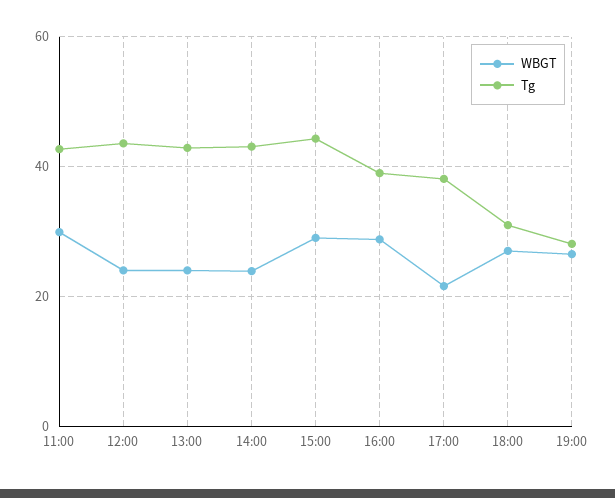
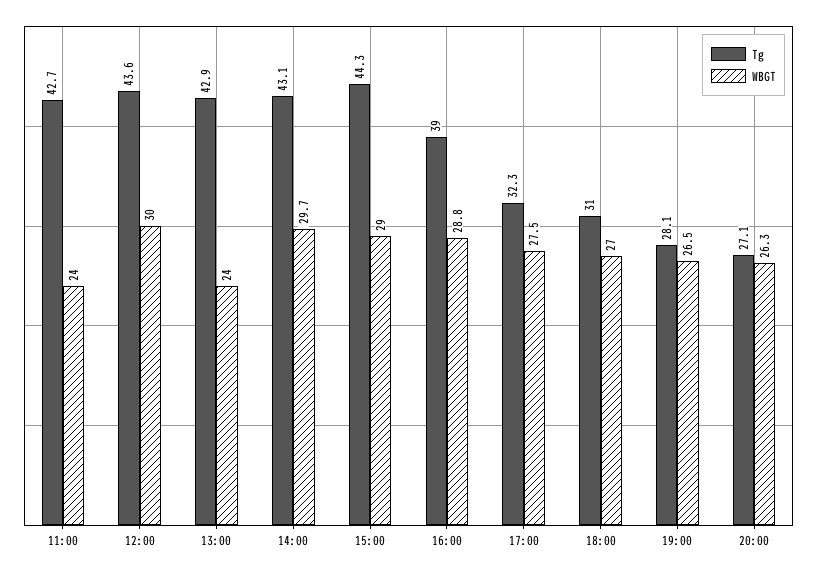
WBGT, 11:00: 30 -> 24
WBGT, 12:00: 24 -> 30
WBGT, 14:00: 24 -> 29.7
WBGT, 17:00: 22 -> 27.5
Tg, 17:00: 38 -> 32.3
Tg, 20:00: none -> 27.1
WBGT, 20:00: none -> 26.3

